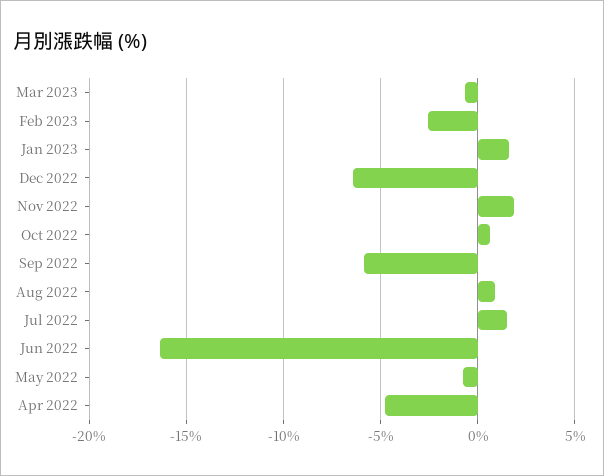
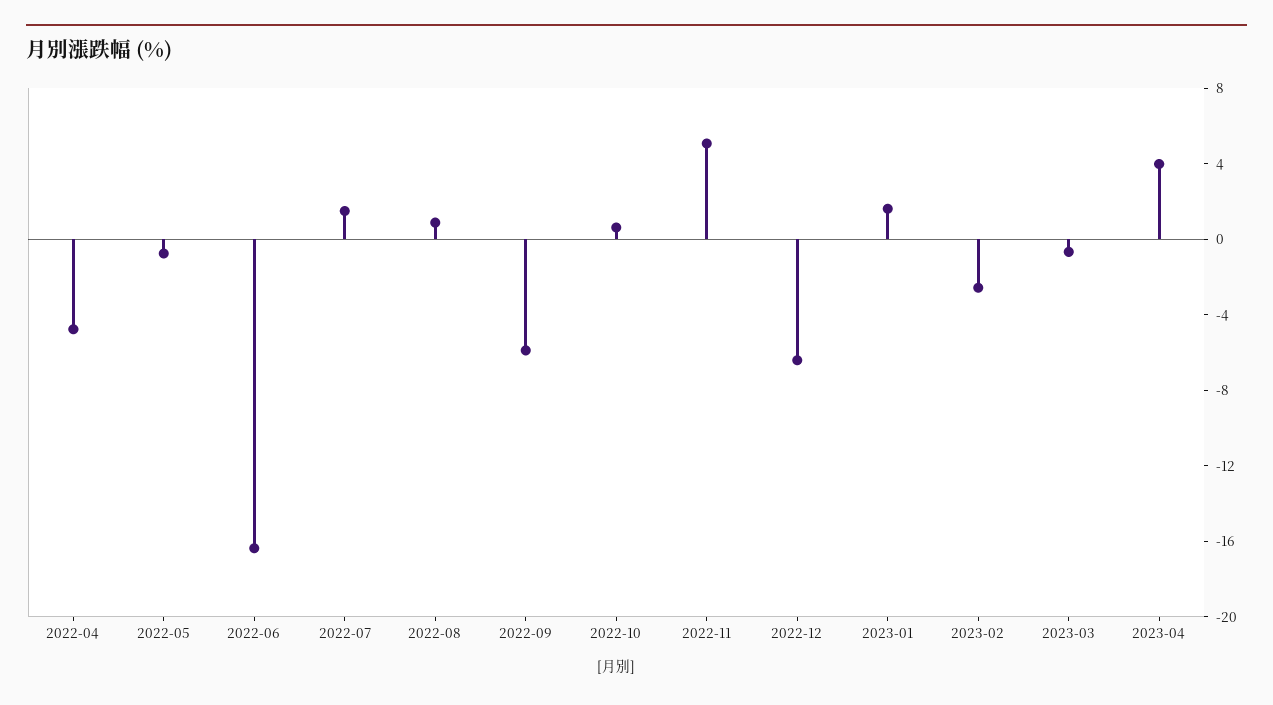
Nov 2022: 2 -> 5
2023-04: none -> 4

